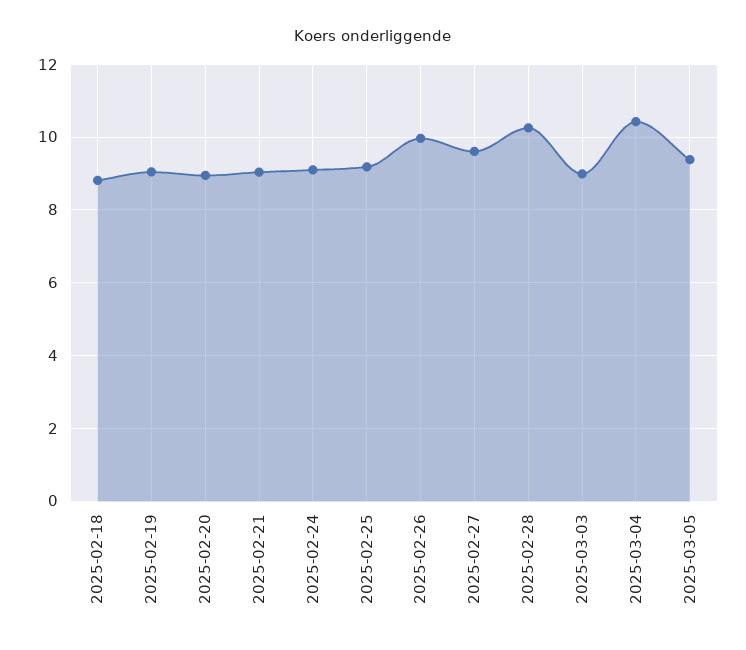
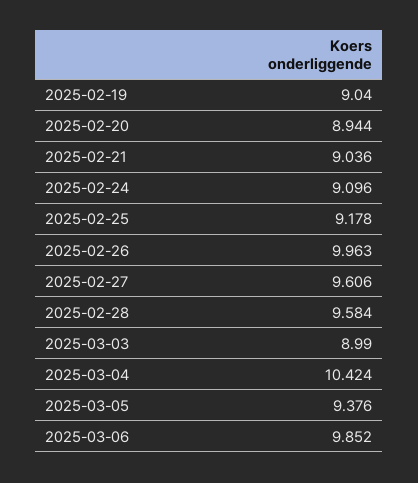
2025-02-18: 8.8 -> none
2025-02-28: 10.2 -> 9.584
2025-03-06: none -> 9.852

